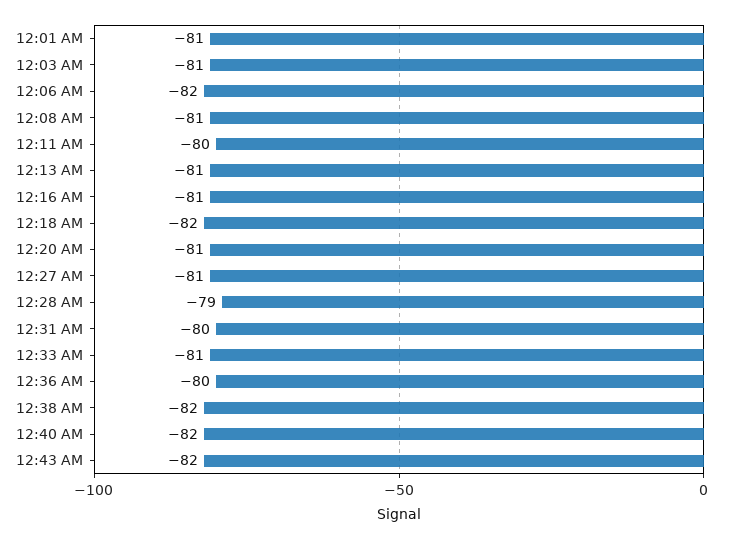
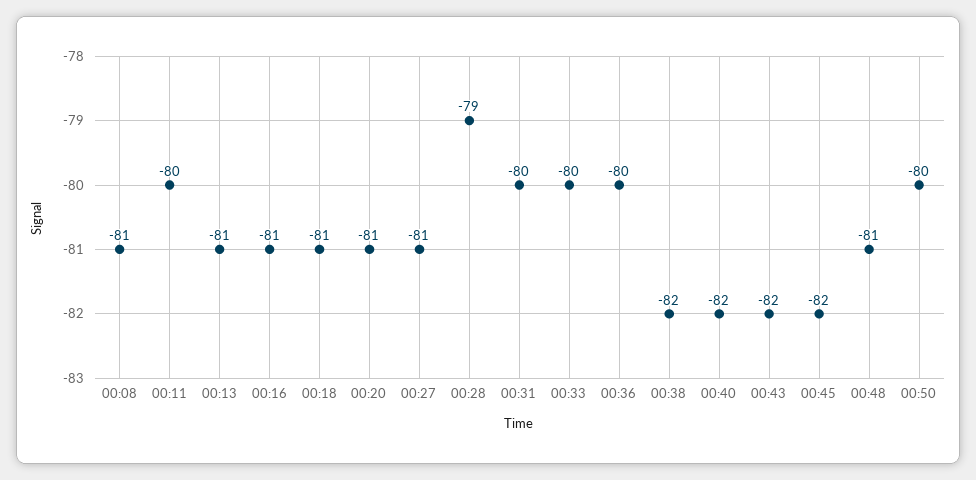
12:01 AM: -81 -> none
12:03 AM: -81 -> none
12:06 AM: -82 -> none
12:18 AM: -82 -> -81
12:33 AM: -81 -> -80
00:45: none -> -82
00:48: none -> -81
00:50: none -> -80

